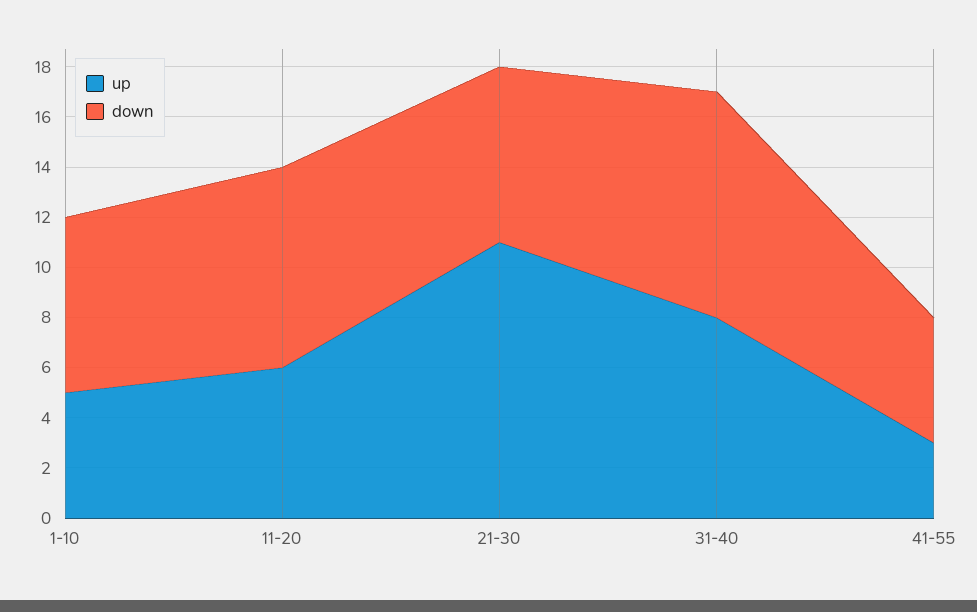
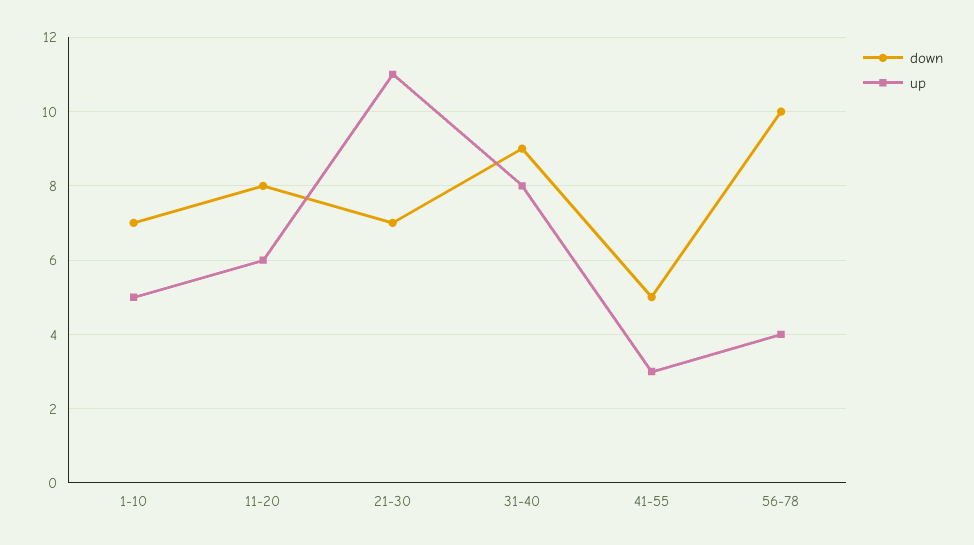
down, 56-78: none -> 10
up, 56-78: none -> 4

